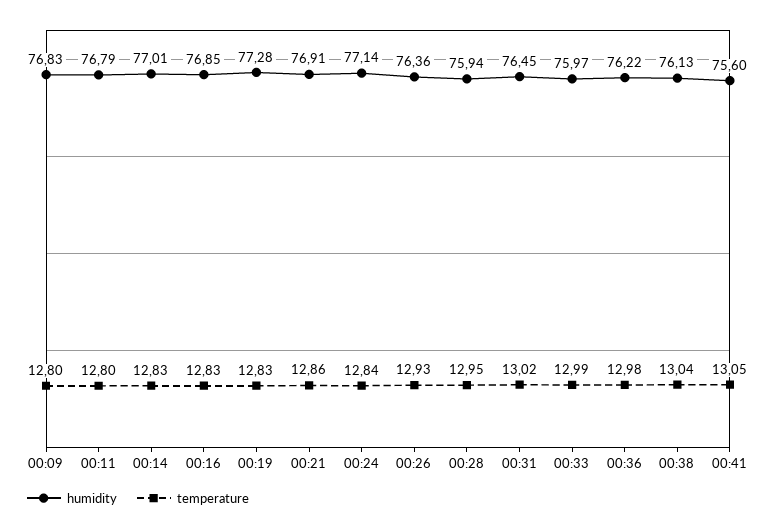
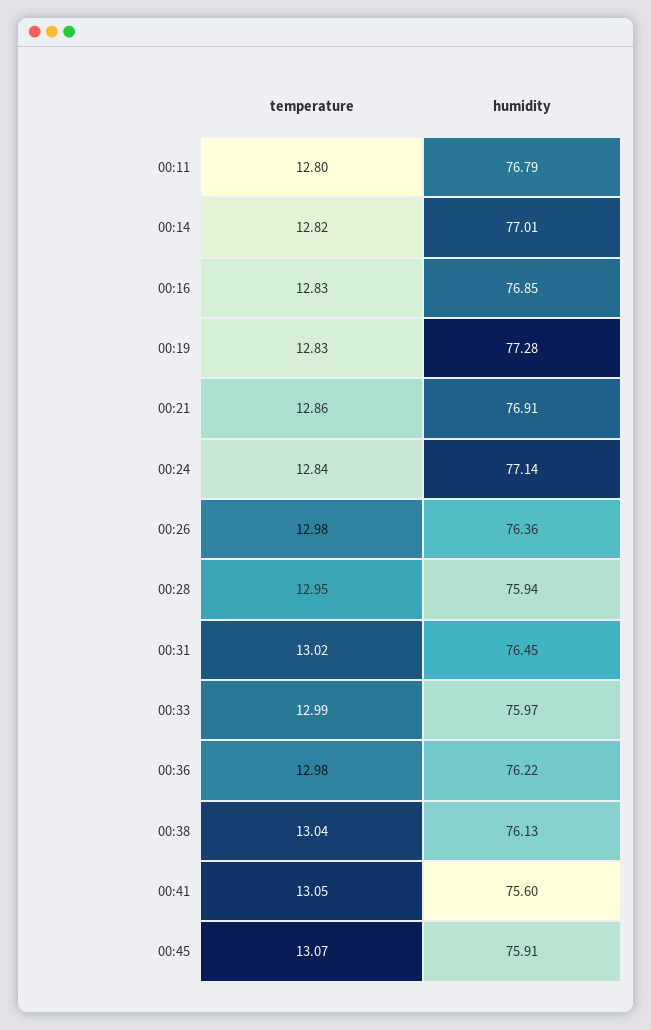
humidity, 00:09: 76.83 -> none
temperature, 00:09: 12.8 -> none
temperature, 00:14: 12.83 -> 12.82
temperature, 00:26: 12.93 -> 12.98
temperature, 00:45: none -> 13.07
humidity, 00:45: none -> 75.91

